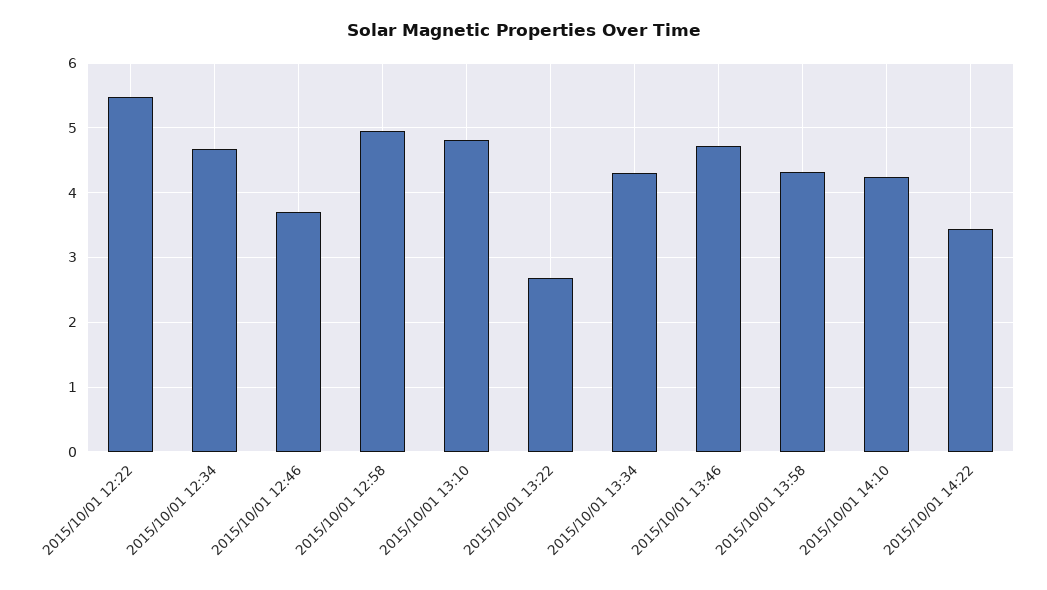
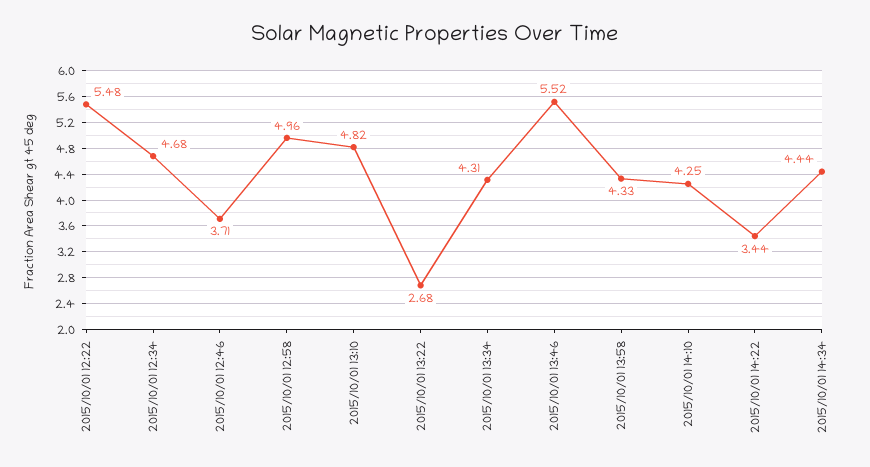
2015/10/01 13:46: 4.7 -> 5.52
2015/10/01 14:34: none -> 4.44

